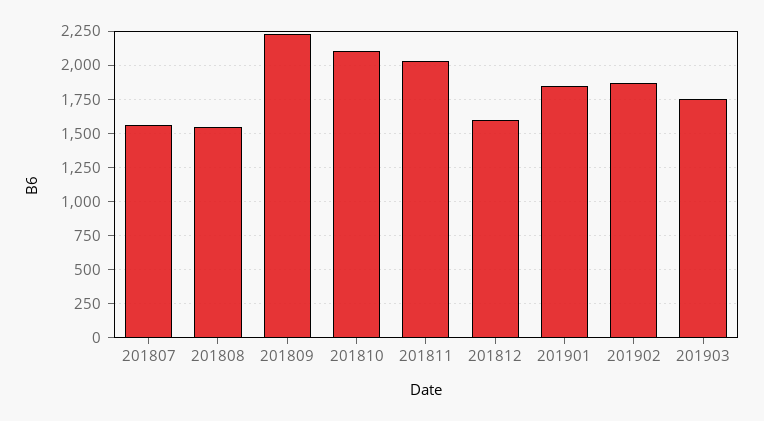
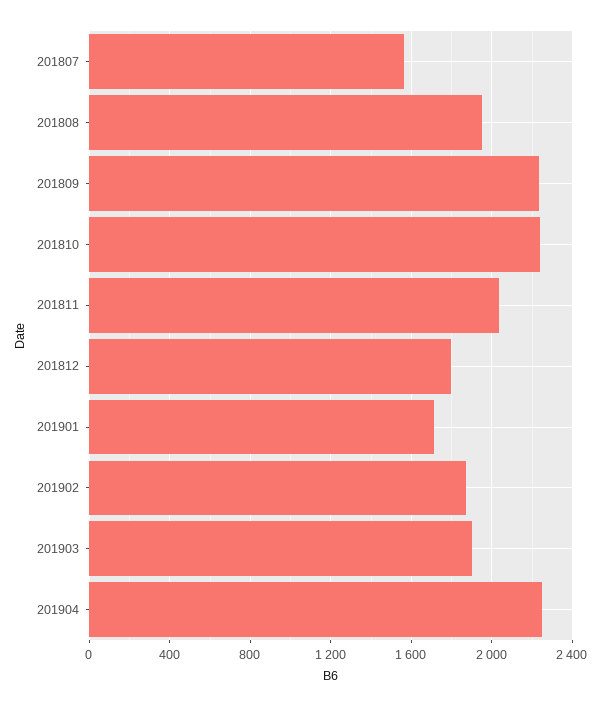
201808: 1550 -> 1950
201810: 2100 -> 2250
201812: 1600 -> 1800
201901: 1850 -> 1700
201903: 1750 -> 1900
201904: none -> 2250

